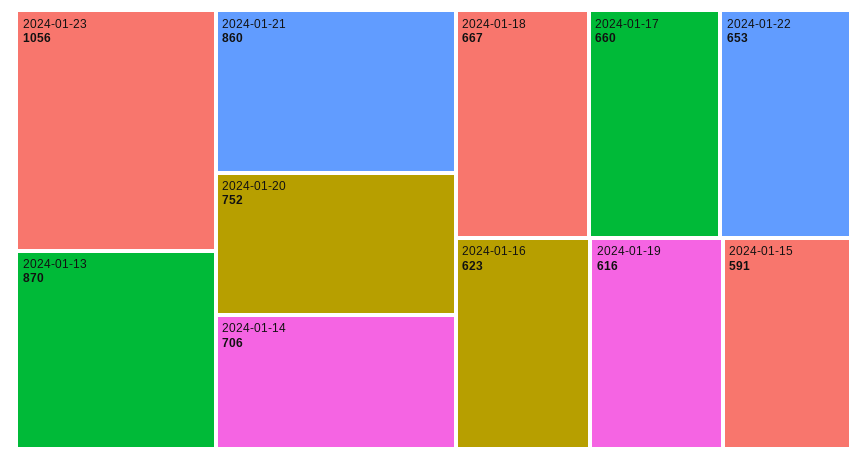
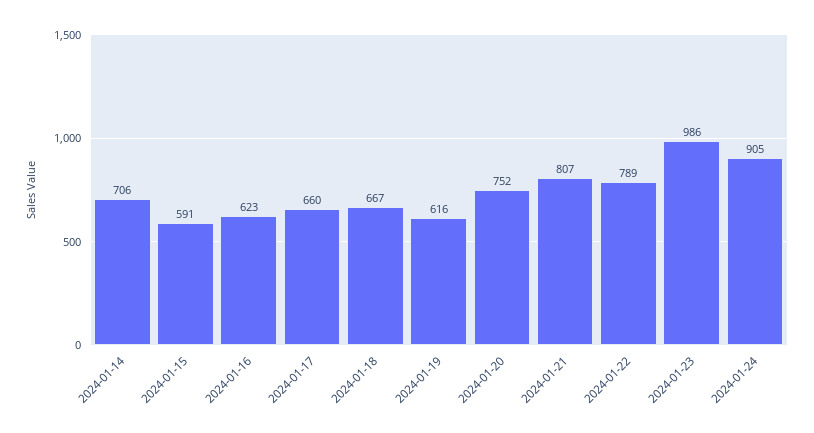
2024-01-23: 1056 -> 986
2024-01-13: 870 -> none
2024-01-21: 860 -> 807
2024-01-22: 653 -> 789
2024-01-24: none -> 905

